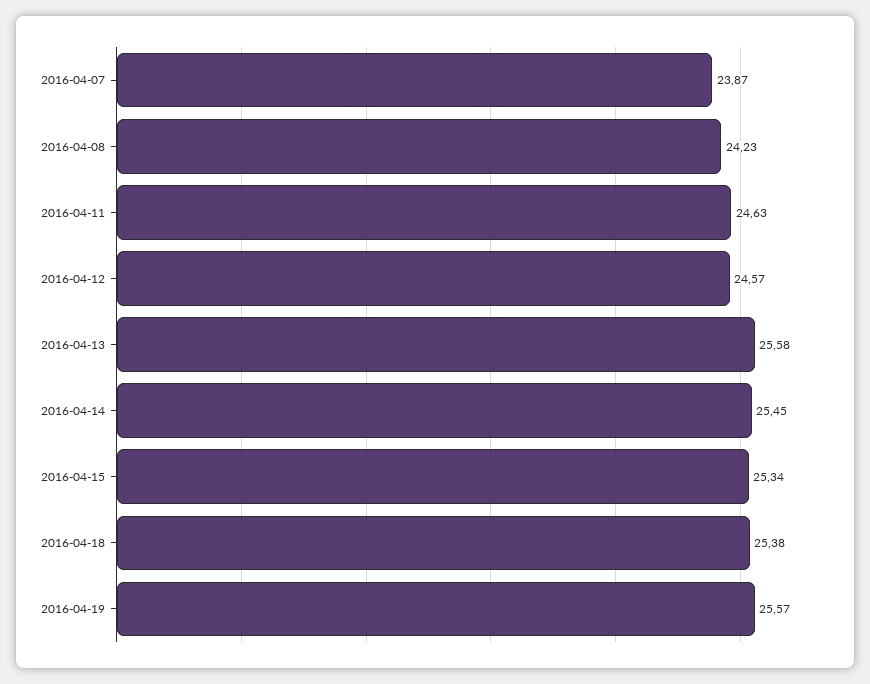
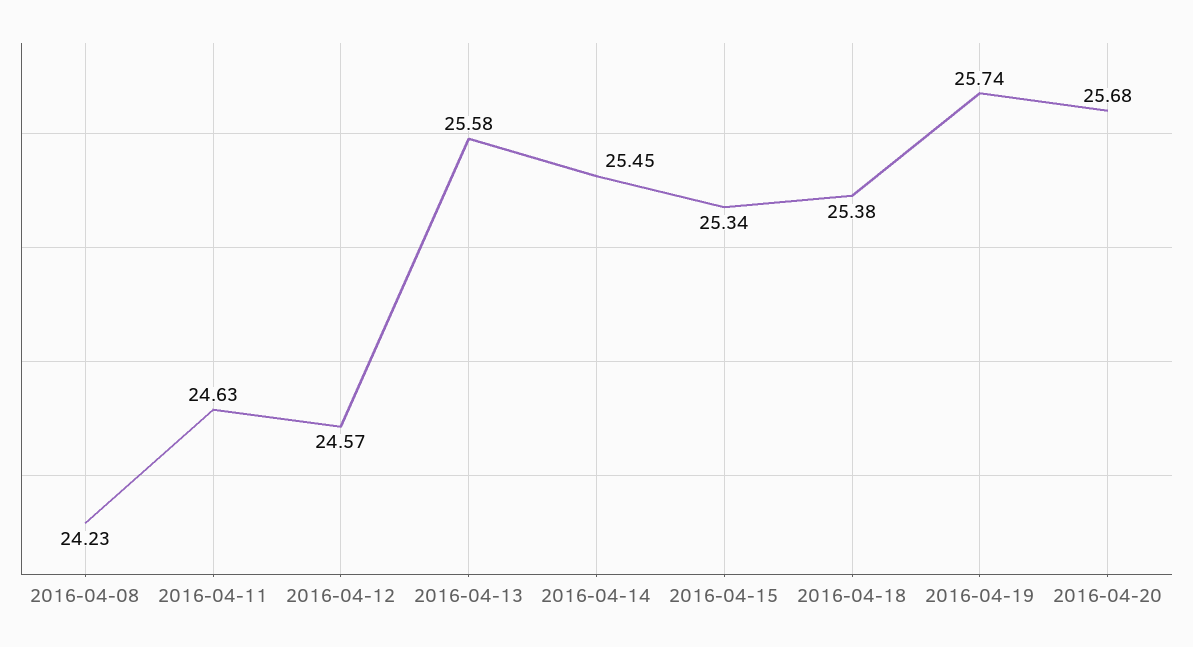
2016-04-07: 23.87 -> none
2016-04-19: 25.57 -> 25.74
2016-04-20: none -> 25.68

